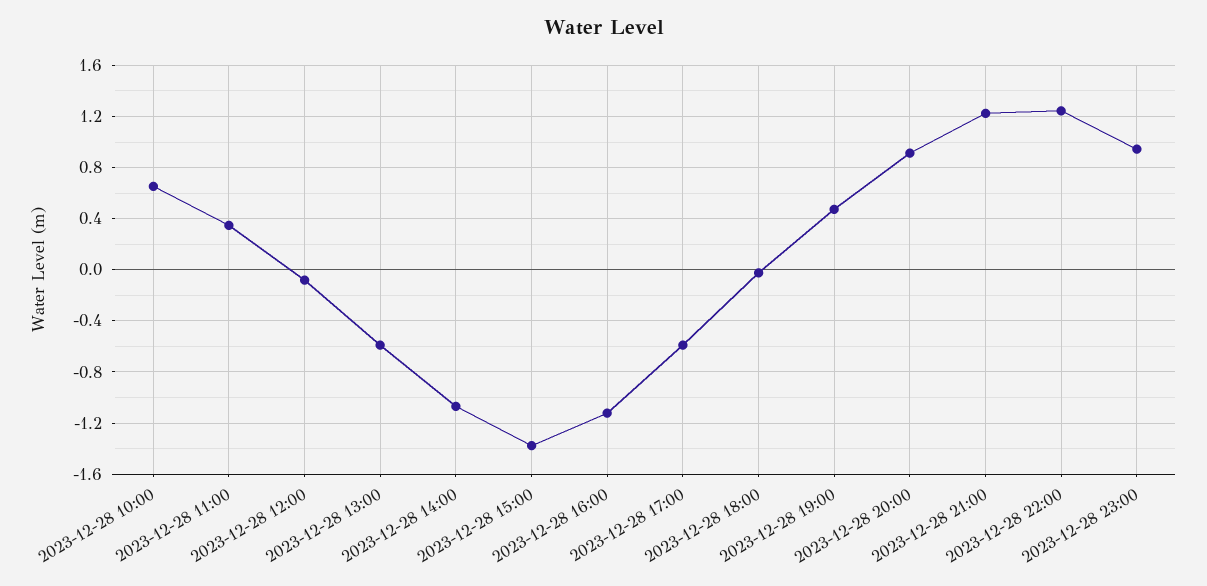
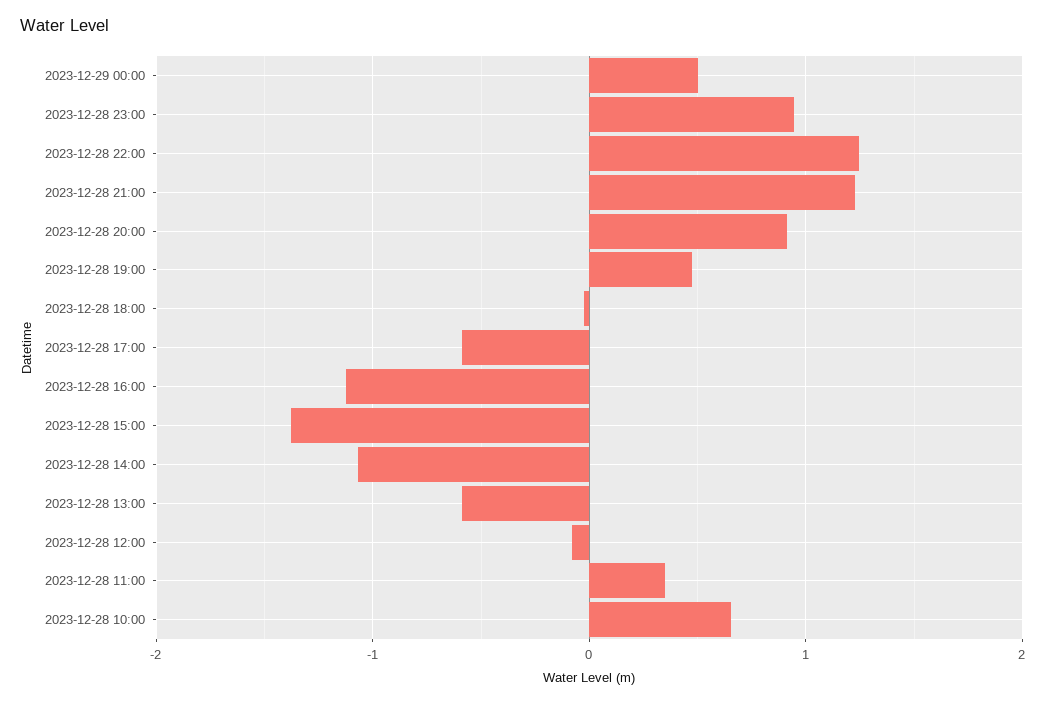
2023-12-29 00:00: none -> 0.5

